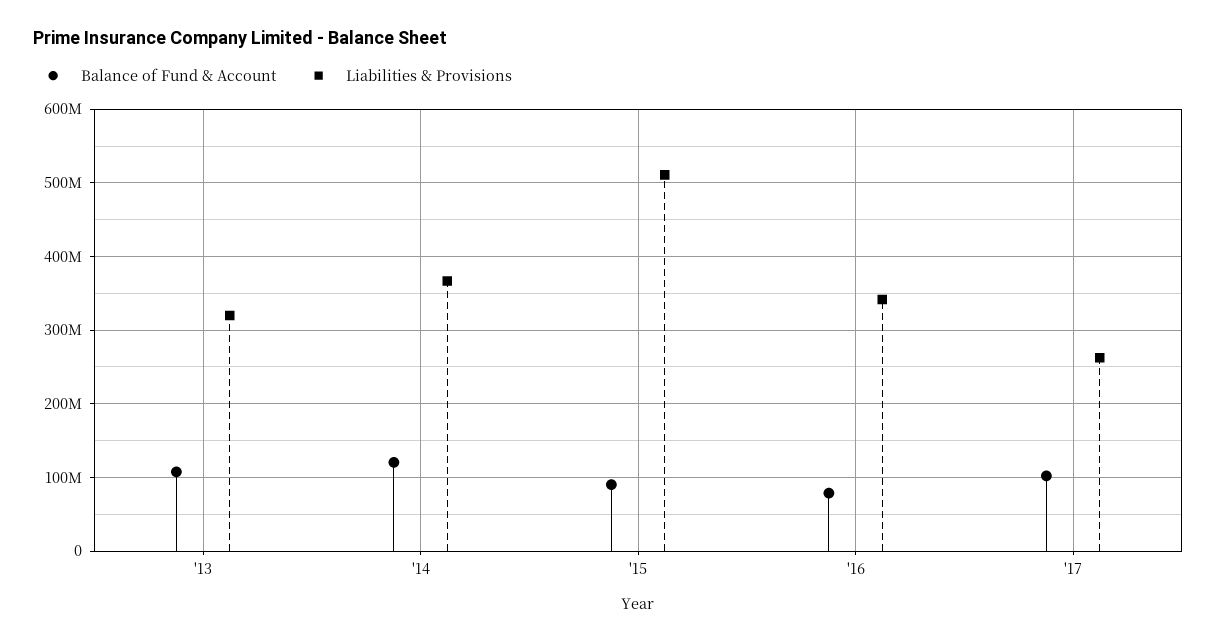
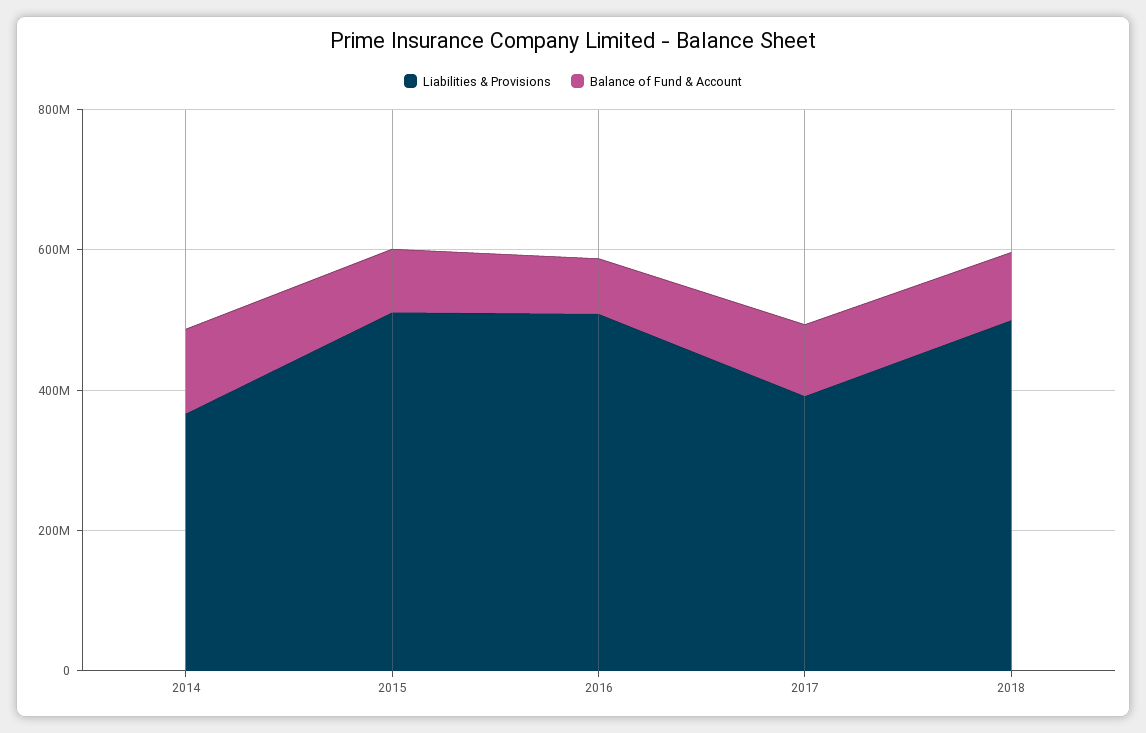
Balance of Fund & Account, '13: 110000000 -> none
Liabilities & Provisions, '13: 320000000 -> none
Liabilities & Provisions, '16: 340000000 -> 500000000
Liabilities & Provisions, '17: 260000000 -> 400000000
Liabilities & Provisions, 2018: none -> 500000000
Balance of Fund & Account, 2018: none -> 100000000

